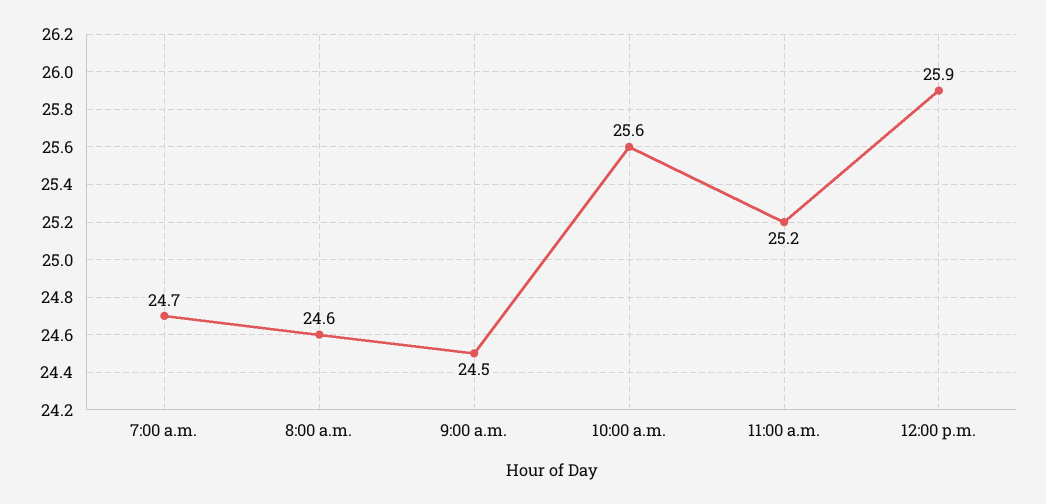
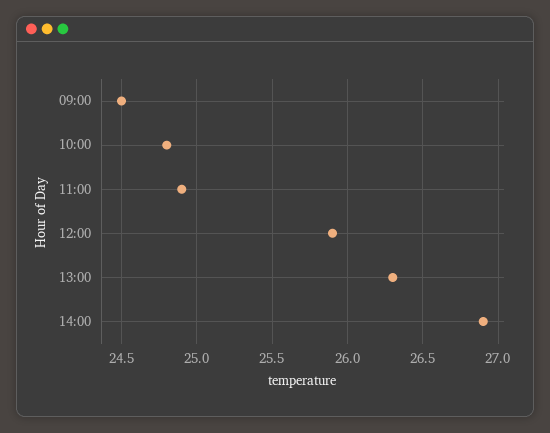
7:00 a.m.: 24.7 -> none
8:00 a.m.: 24.6 -> none
10:00 a.m.: 25.6 -> 24.8
11:00 a.m.: 25.2 -> 24.9
13:00: none -> 26.3
14:00: none -> 26.9

